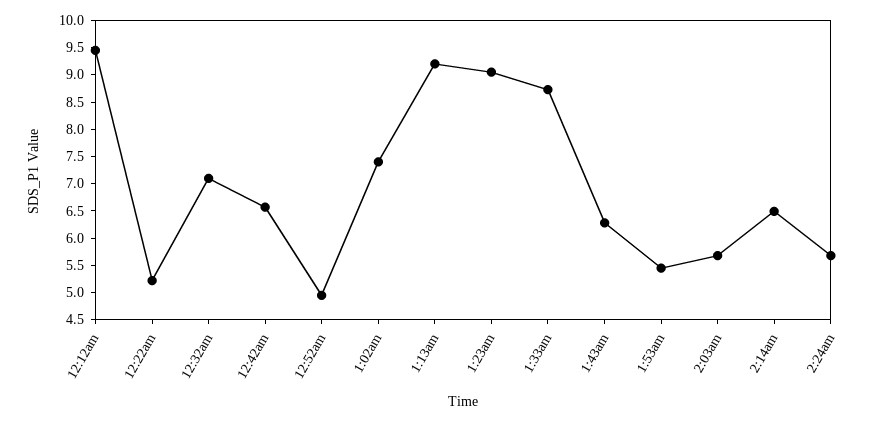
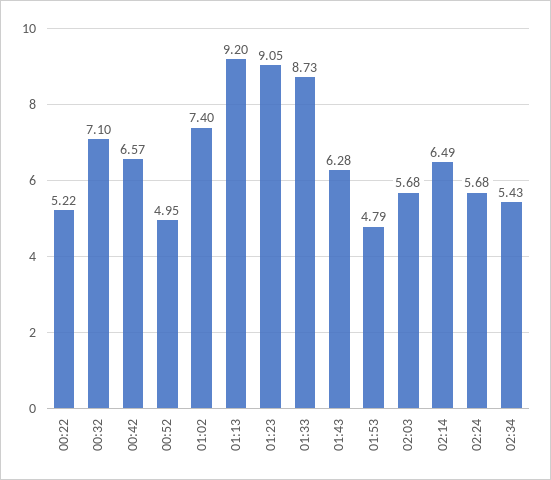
12:12am: 9.5 -> none
1:53am: 5.5 -> 4.79
02:34: none -> 5.43

